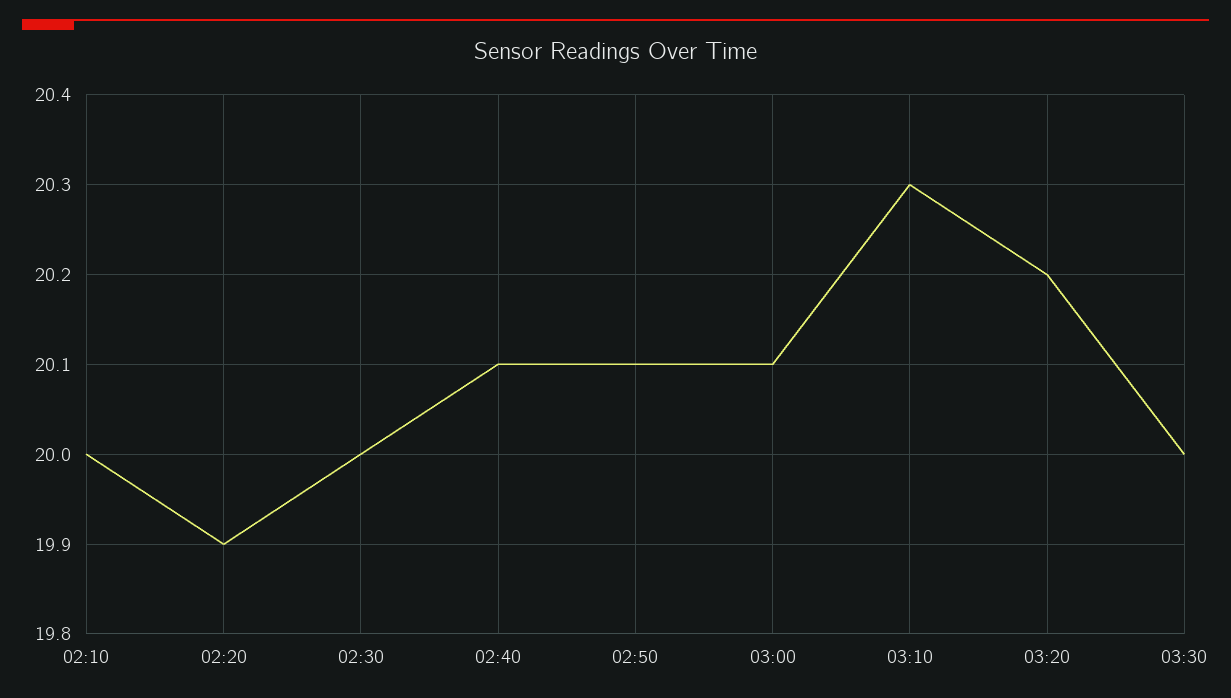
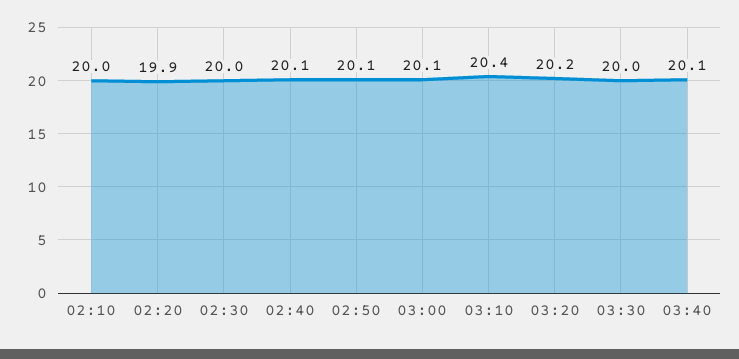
03:10: 20.3 -> 20.4
03:40: none -> 20.1

